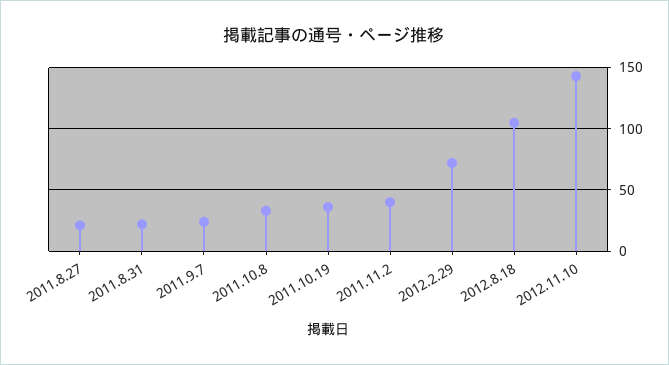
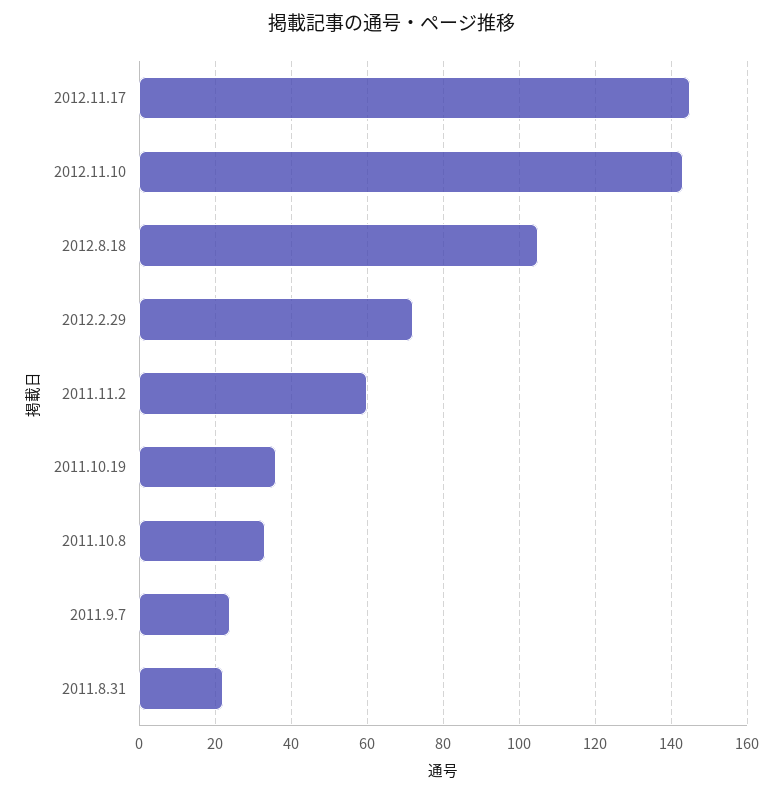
2011.8.27: 20 -> none
2011.11.2: 40 -> 60
2012.11.17: none -> 145

